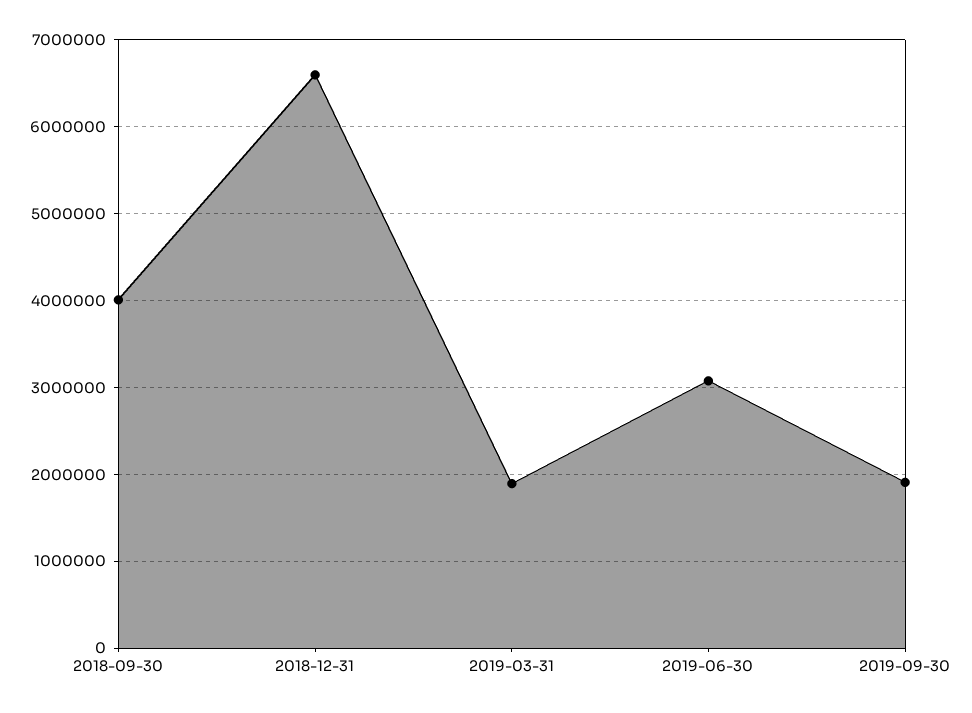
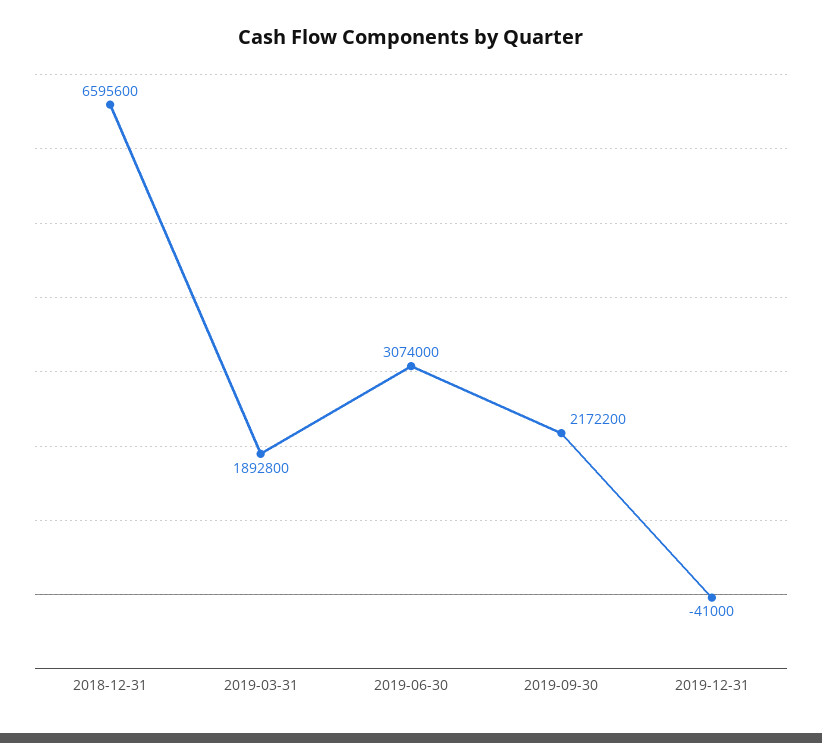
2018-09-30: 4000000 -> none
2019-09-30: 1900000 -> 2172200
2019-12-31: none -> -41000

